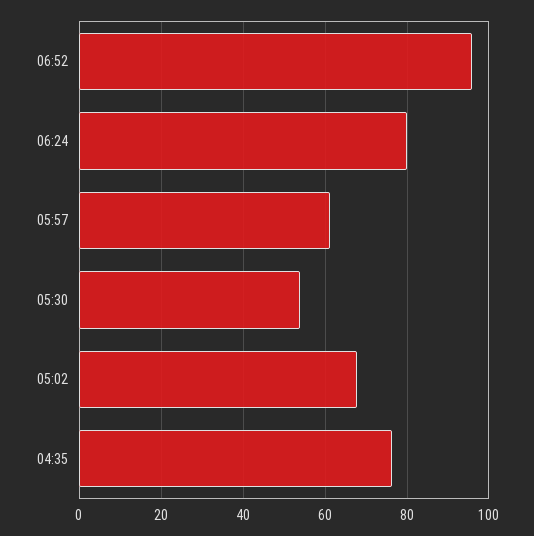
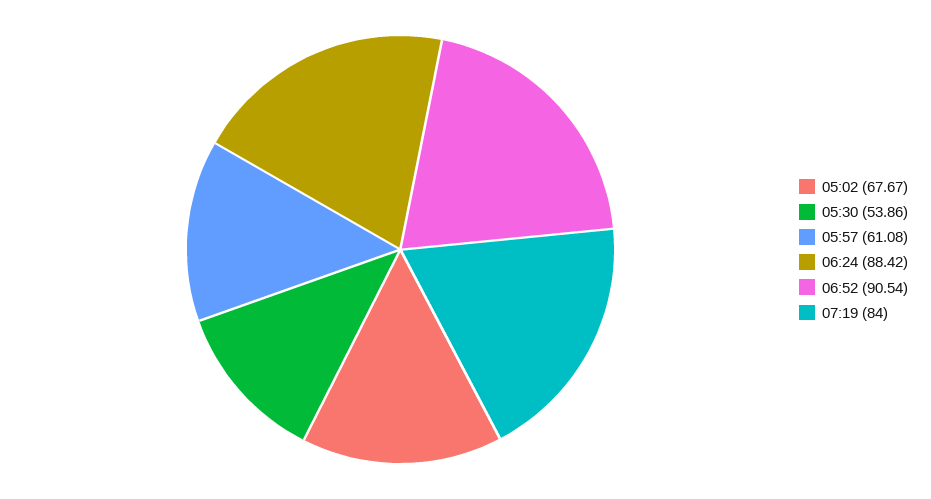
06:52: 96 -> 90.54
06:24: 80 -> 88.42
04:35: 76 -> none
07:19: none -> 84

